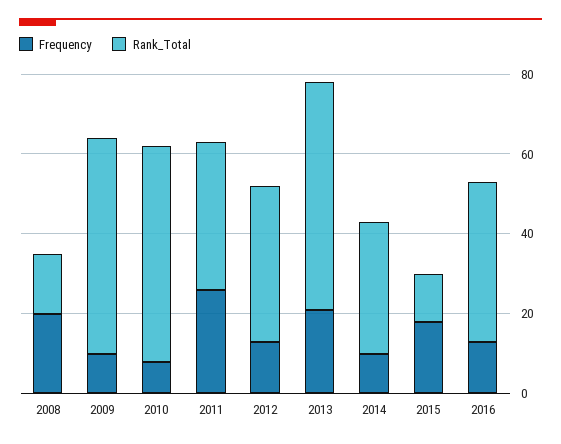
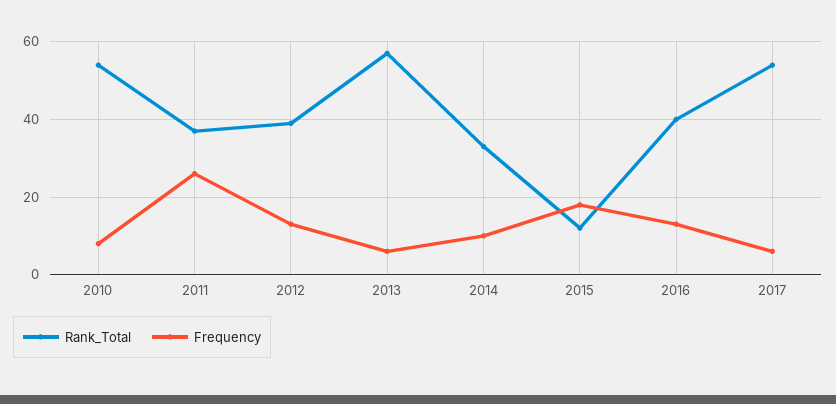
Frequency, 2008: 20 -> none
Rank_Total, 2008: 15 -> none
Frequency, 2009: 10 -> none
Rank_Total, 2009: 55 -> none
Frequency, 2013: 20 -> 5
Rank_Total, 2017: none -> 55
Frequency, 2017: none -> 5

